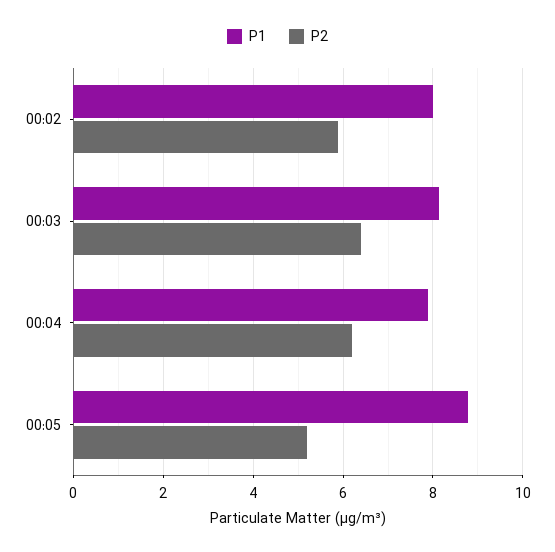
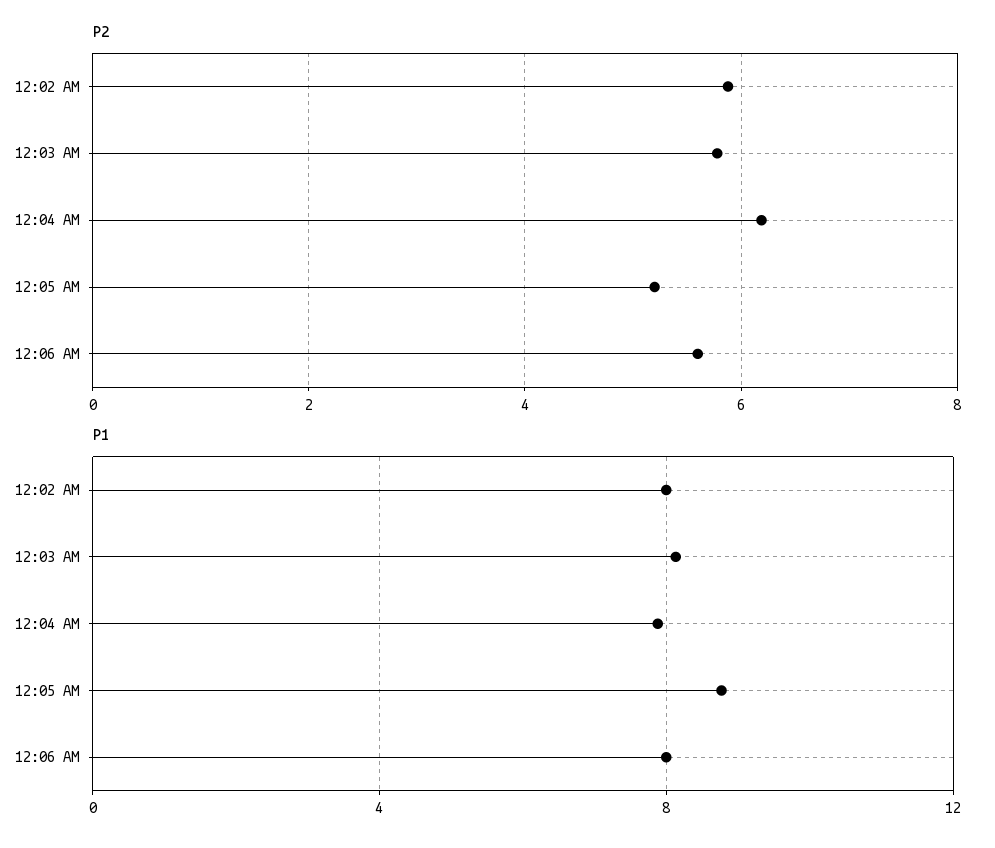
P2, 00:03: 6.4 -> 5.8
P2, 12:06 AM: none -> 5.6
P1, 12:06 AM: none -> 8

